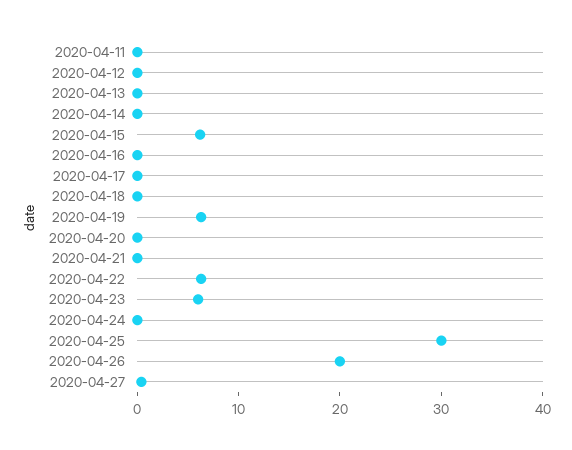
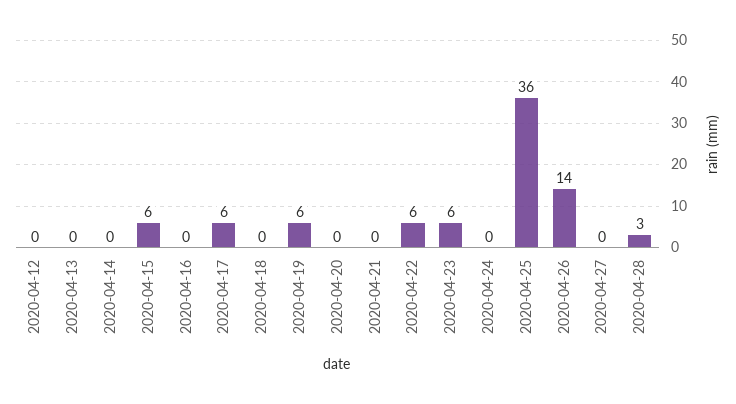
2020-04-11: 0 -> none
2020-04-17: 0 -> 6
2020-04-25: 30 -> 36
2020-04-26: 20 -> 14
2020-04-28: none -> 3

